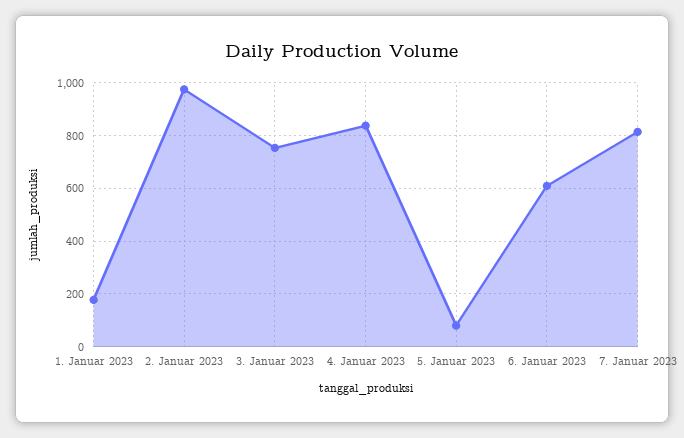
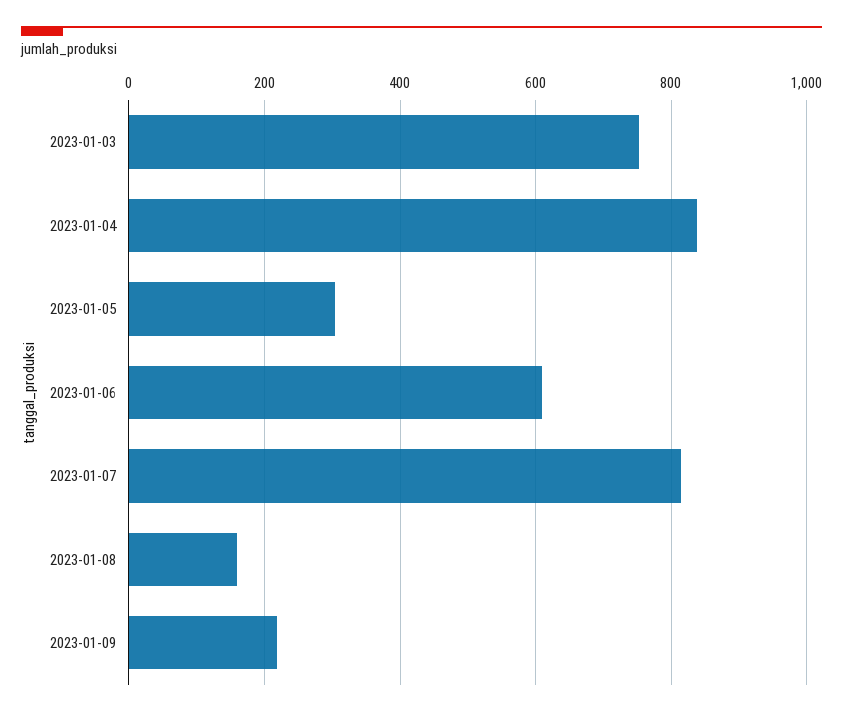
1. Januar 2023: 175 -> none
2. Januar 2023: 975 -> none
5. Januar 2023: 75 -> 300
2023-01-08: none -> 160
2023-01-09: none -> 220

